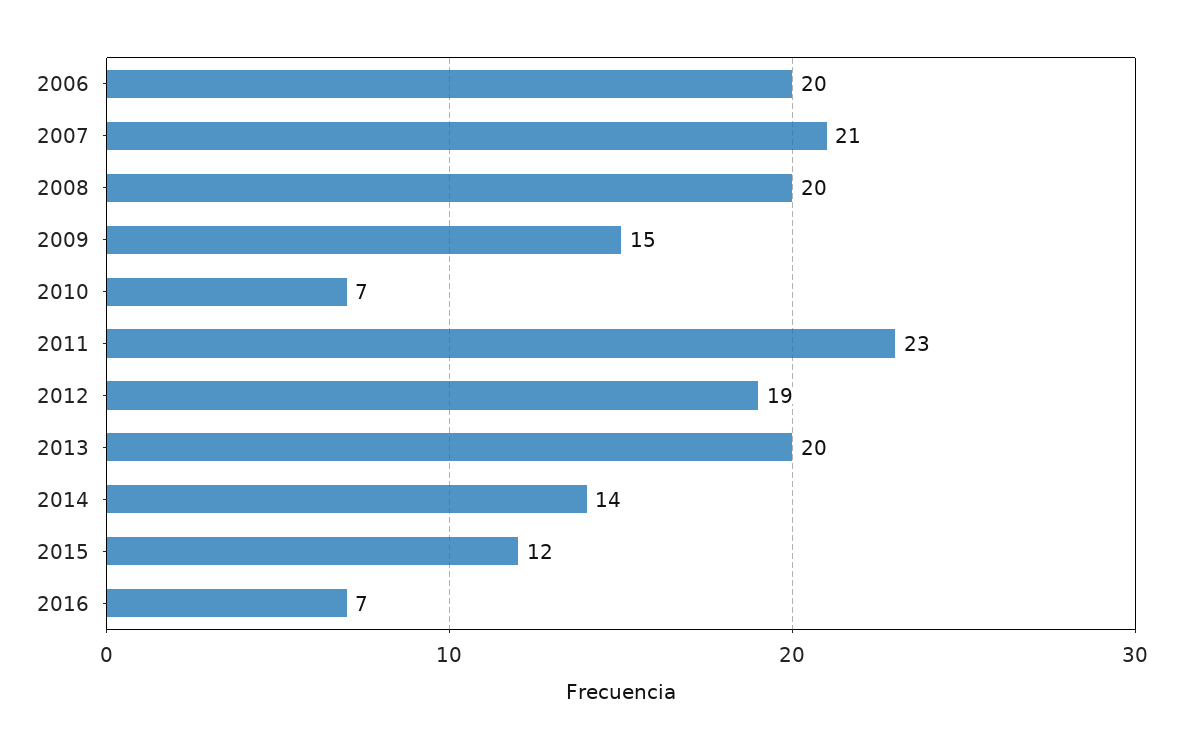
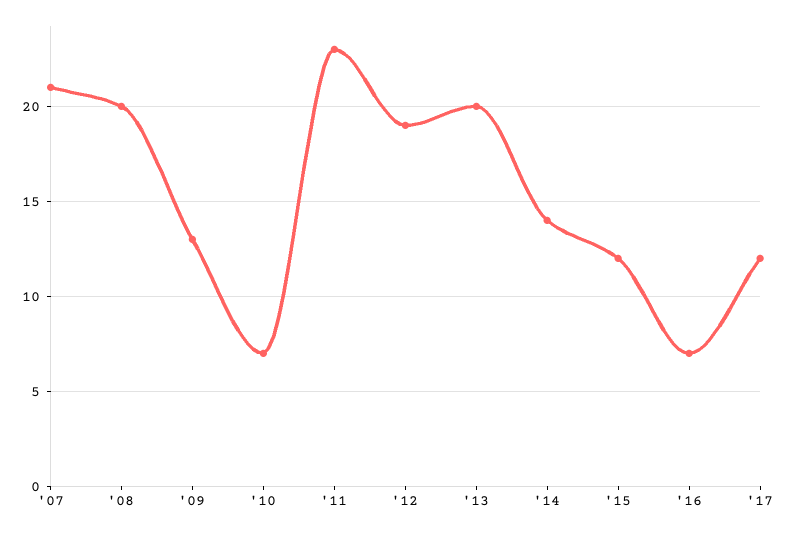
2006: 20 -> none
2009: 15 -> 13
'17: none -> 12

